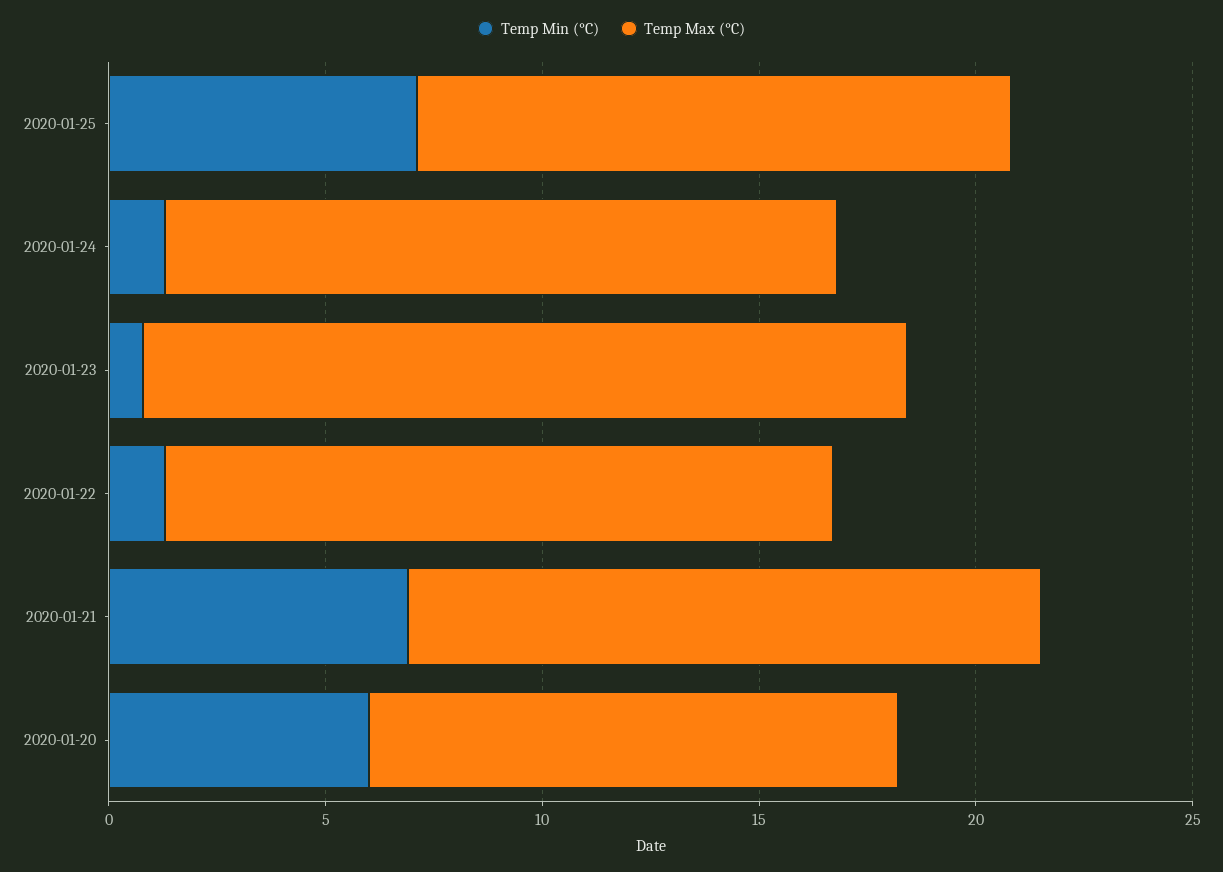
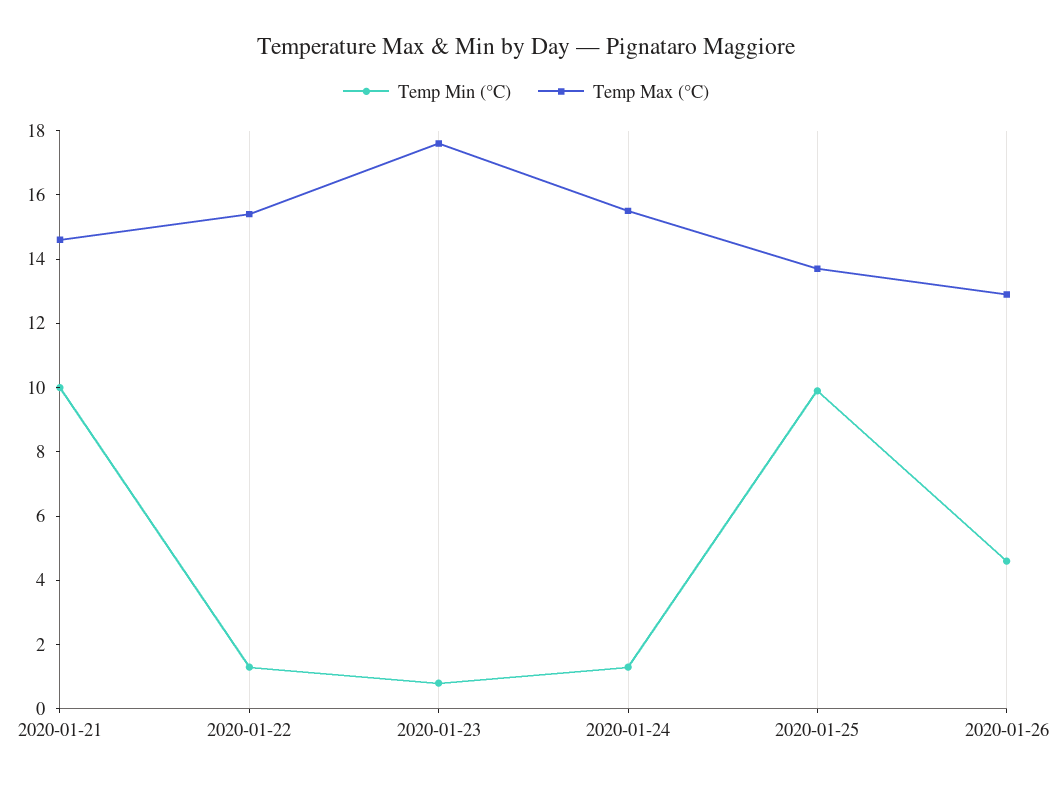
Temp Min (°C), 2020-01-25: 7 -> 10
Temp Min (°C), 2020-01-21: 7 -> 10
Temp Min (°C), 2020-01-20: 6 -> none
Temp Max (°C), 2020-01-20: 12 -> none
Temp Min (°C), 2020-01-26: none -> 4.5
Temp Max (°C), 2020-01-26: none -> 13

